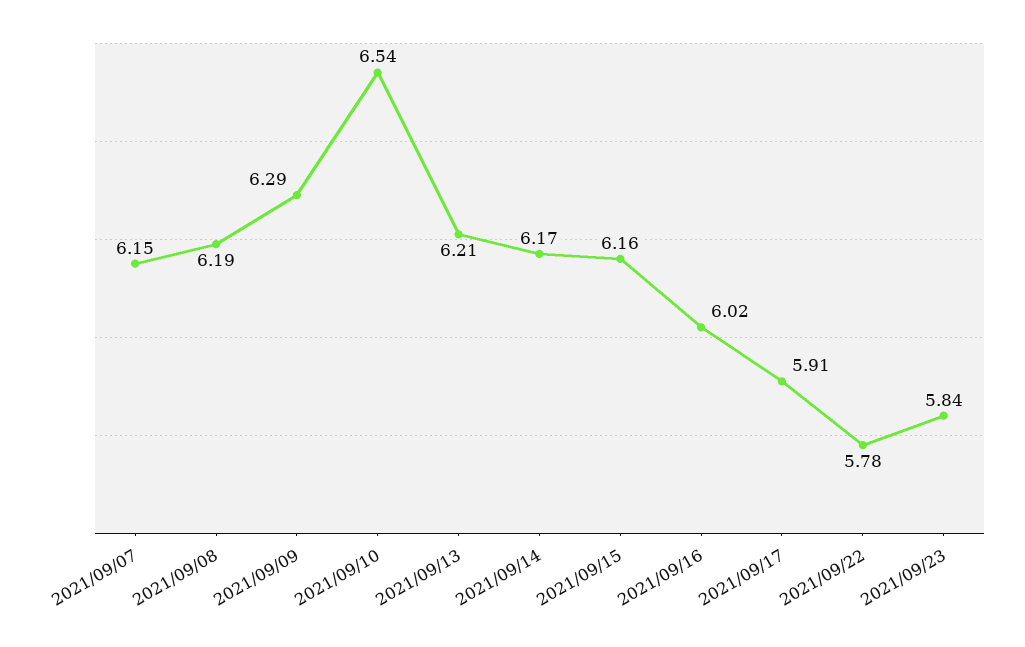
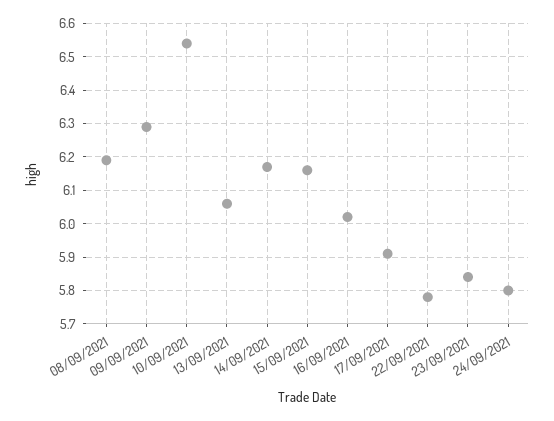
2021/09/07: 6.15 -> none
2021/09/13: 6.21 -> 6.05
24/09/2021: none -> 5.8

